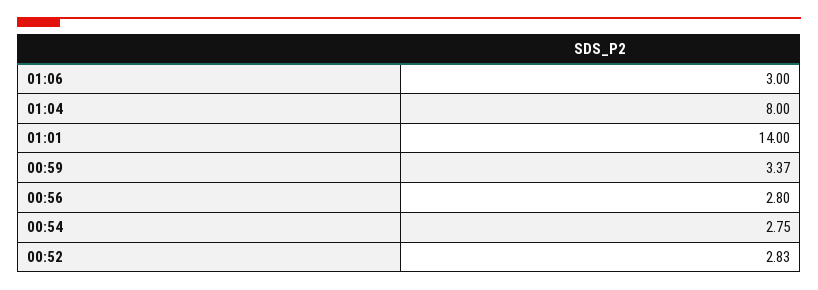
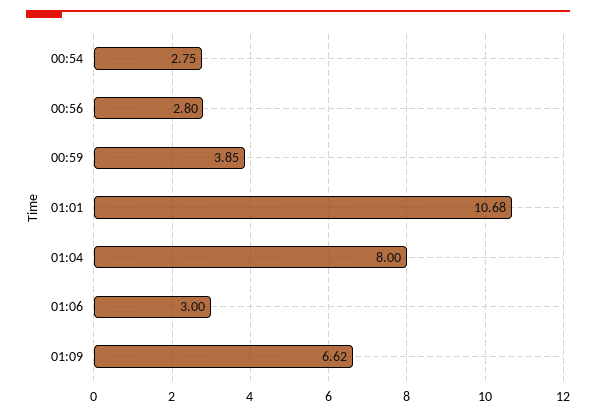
01:01: 14 -> 10.68
00:59: 3.37 -> 3.85
00:52: 2.83 -> none
01:09: none -> 6.62

